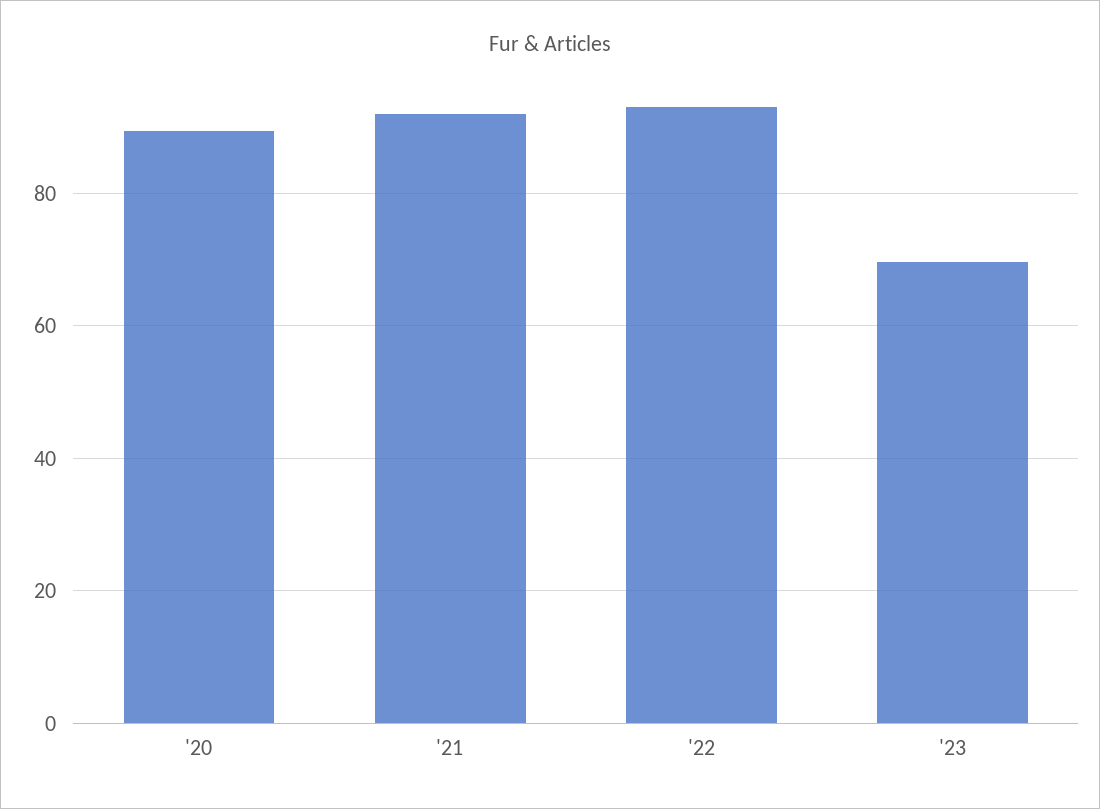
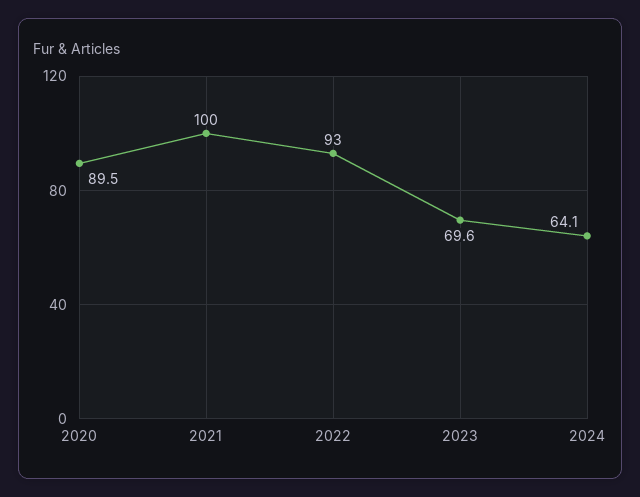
'21: 92 -> 100
2024: none -> 64.1

